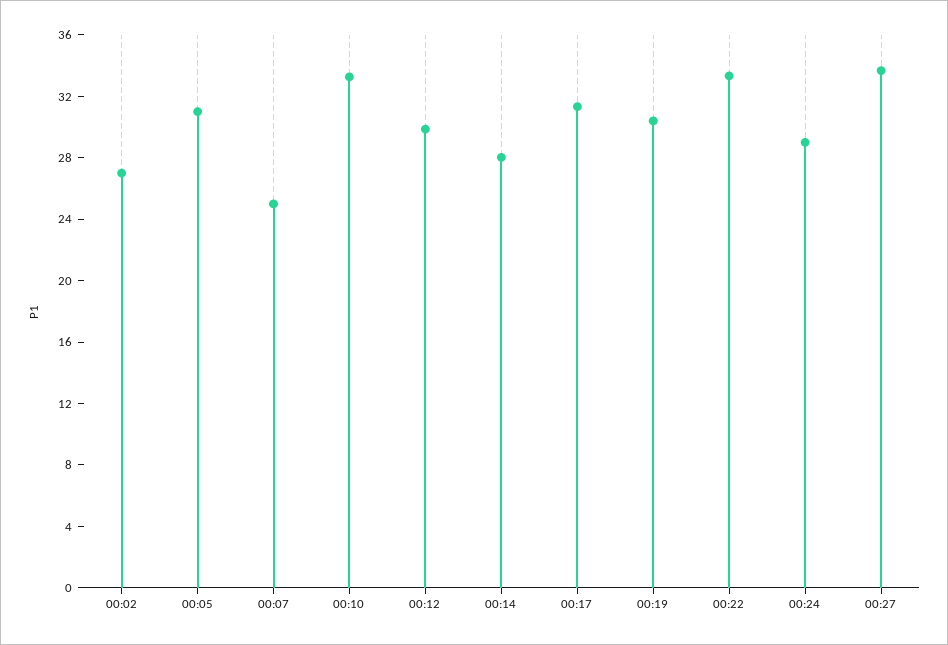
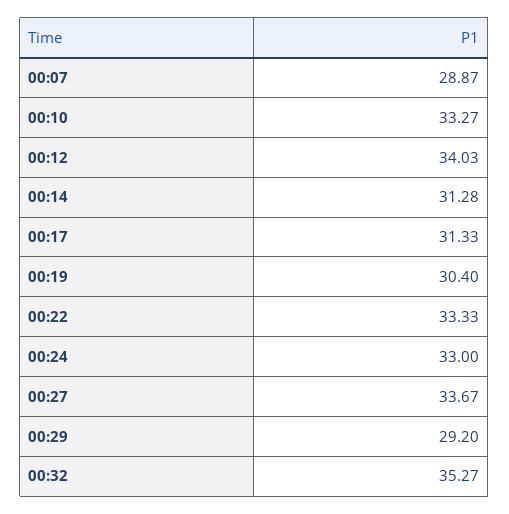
00:02: 27 -> none
00:05: 31 -> none
00:07: 25 -> 28.87
00:12: 30 -> 34.03
00:14: 28 -> 31.28
00:24: 29 -> 33
00:29: none -> 29.2
00:32: none -> 35.27

